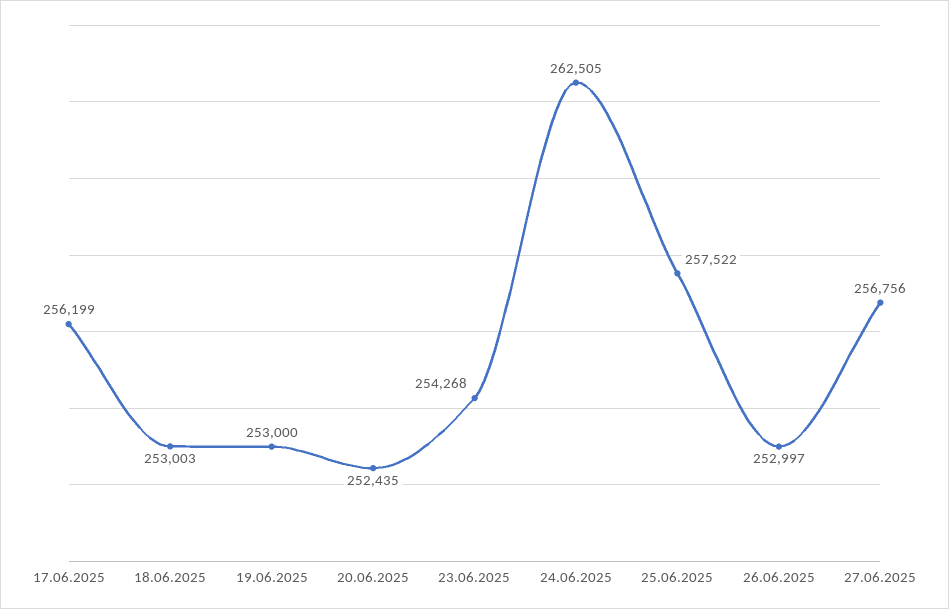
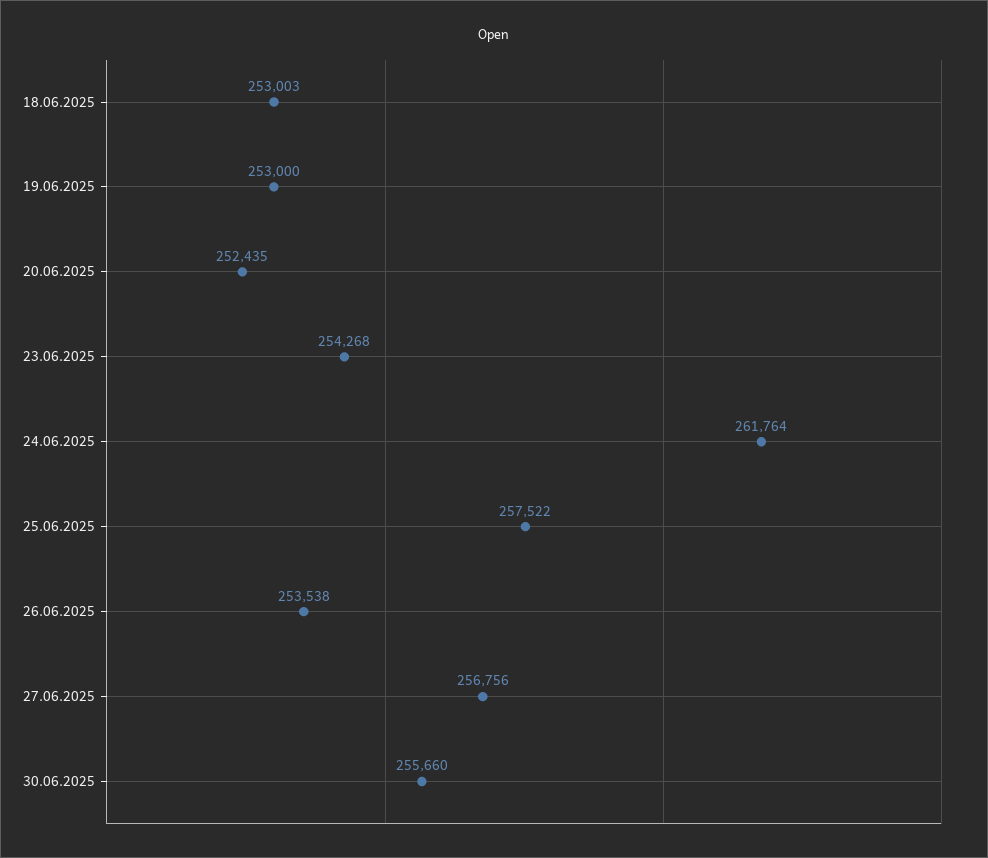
17.06.2025: 256199 -> none
24.06.2025: 262505 -> 261764
26.06.2025: 252997 -> 253538
30.06.2025: none -> 255660

